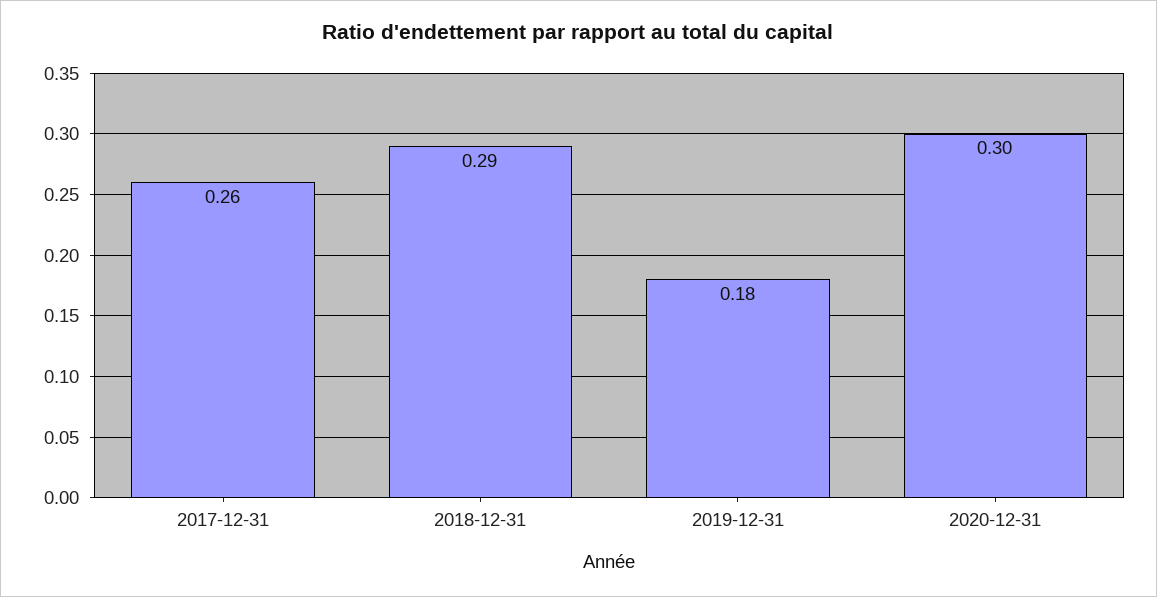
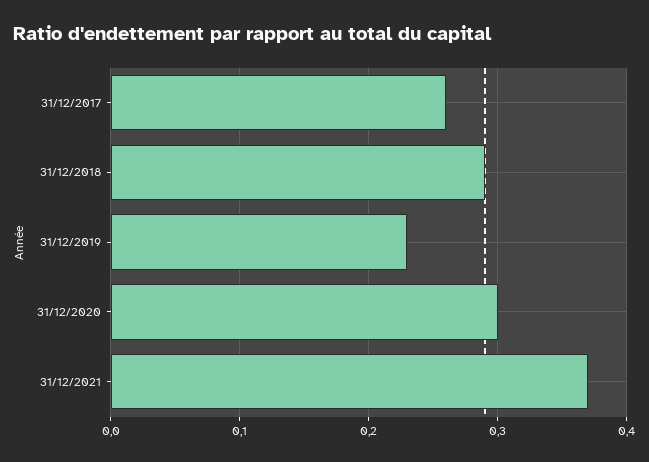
2019-12-31: 0.18 -> 0.23
31/12/2021: none -> 0.37

